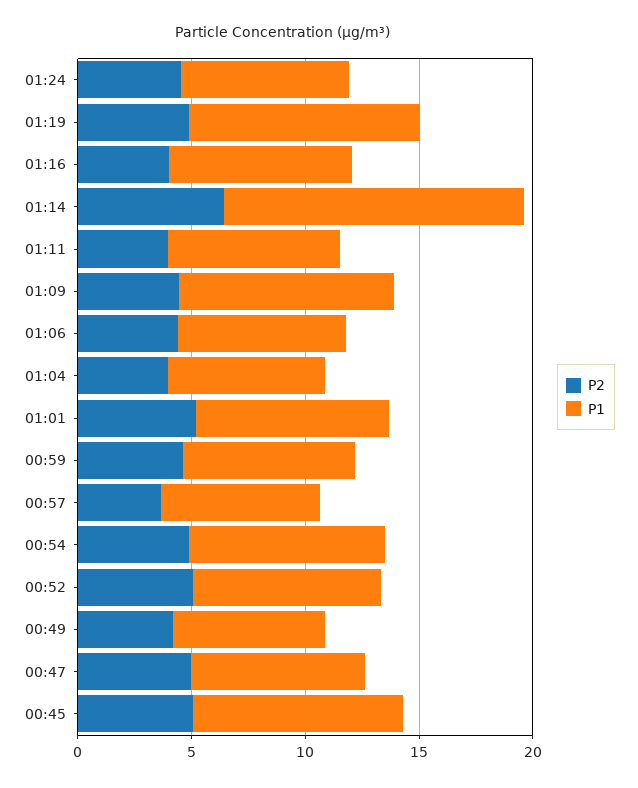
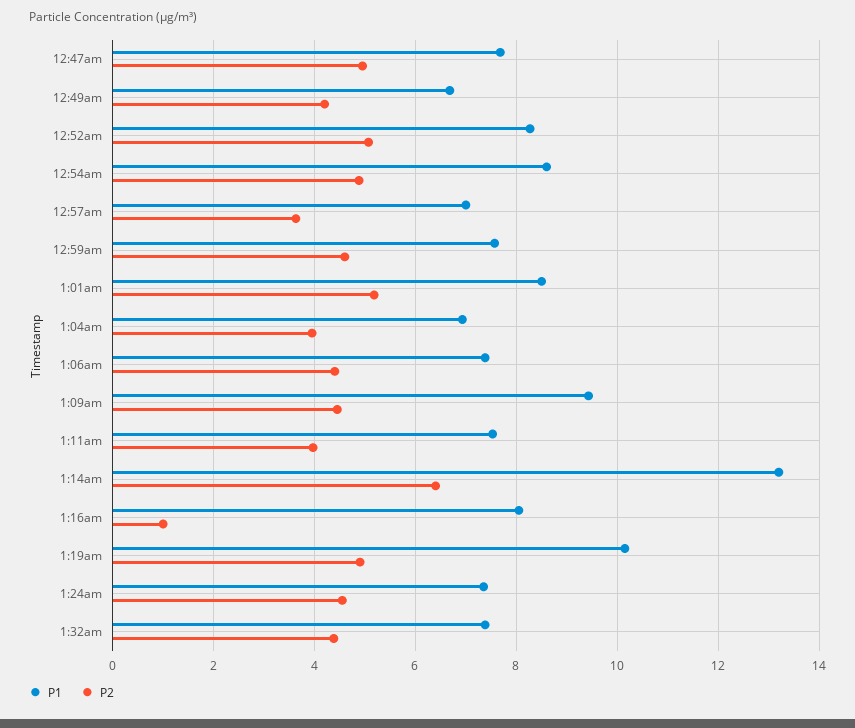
P2, 01:16: 4 -> 1
P2, 00:45: 5 -> none
P1, 00:45: 9 -> none
P1, 1:32am: none -> 7.4
P2, 1:32am: none -> 4.4

